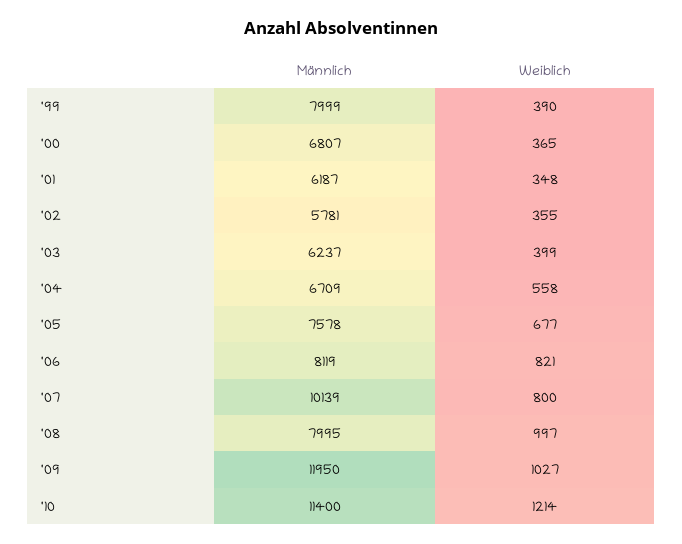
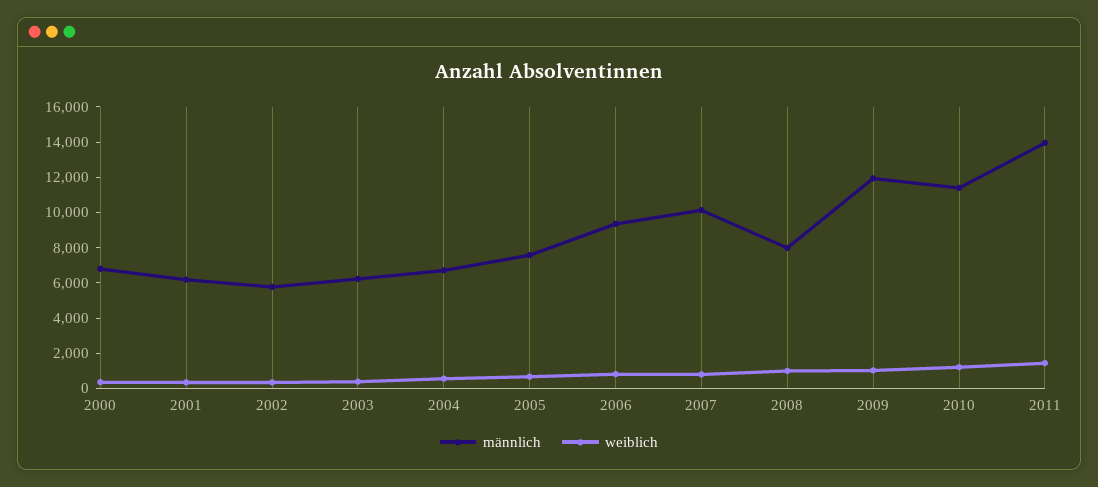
Männlich, '99: 7999 -> none
Weiblich, '99: 390 -> none
Männlich, '06: 8119 -> 9500
Männlich, 2011: none -> 14000
Weiblich, 2011: none -> 1500

